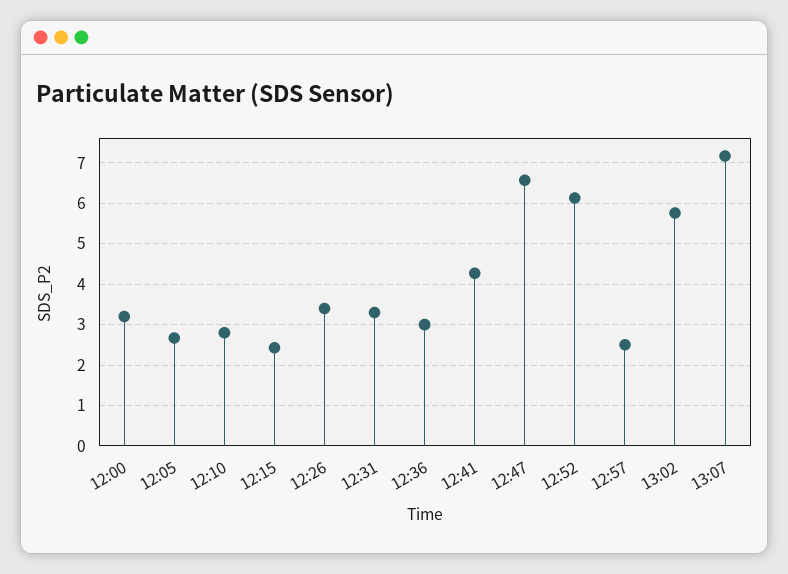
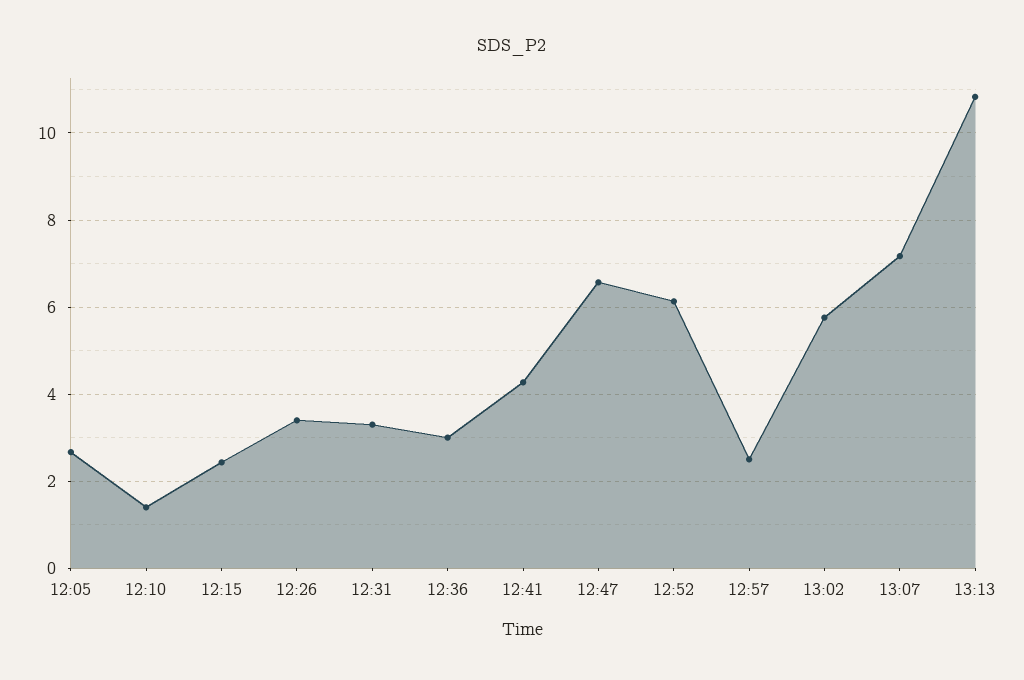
12:00: 3.2 -> none
12:10: 2.8 -> 1.4
13:13: none -> 10.8

